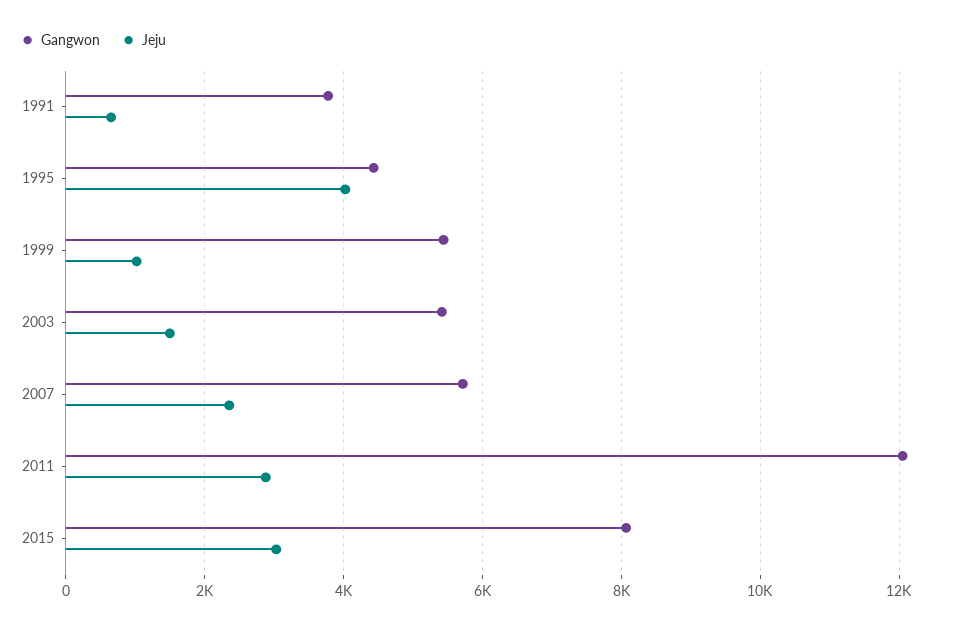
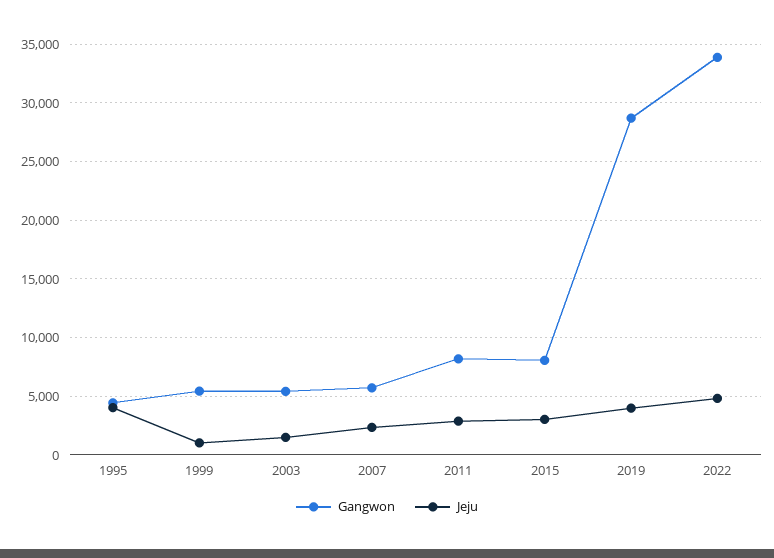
Gangwon, 1991: 3800 -> none
Jeju, 1991: 600 -> none
Gangwon, 2011: 12000 -> 8000
Gangwon, 2019: none -> 29000
Jeju, 2019: none -> 4000
Gangwon, 2022: none -> 34000
Jeju, 2022: none -> 5000

